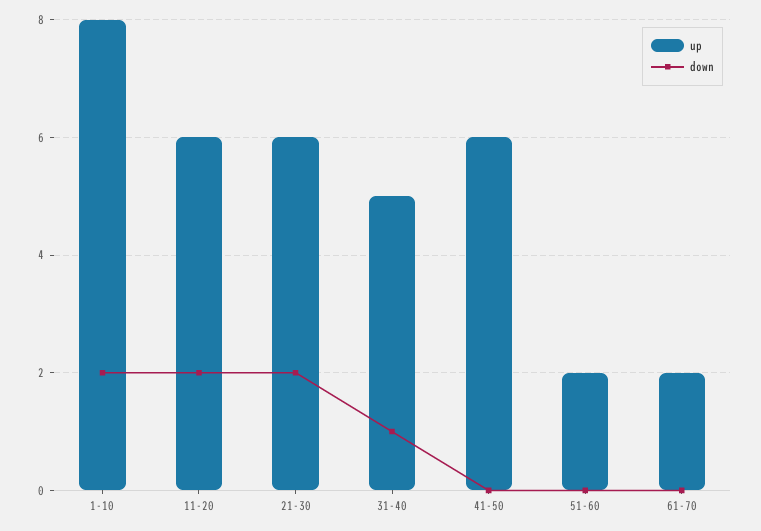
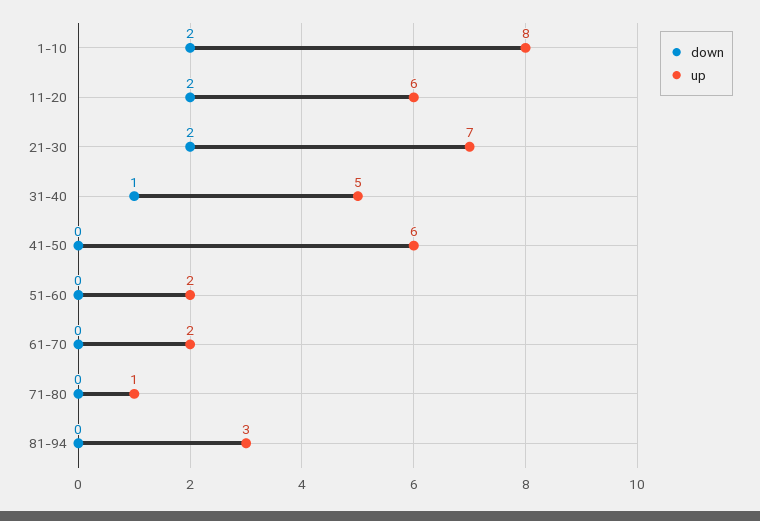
up, 21-30: 6 -> 7
down, 71-80: none -> 0
up, 71-80: none -> 1
down, 81-94: none -> 0
up, 81-94: none -> 3

